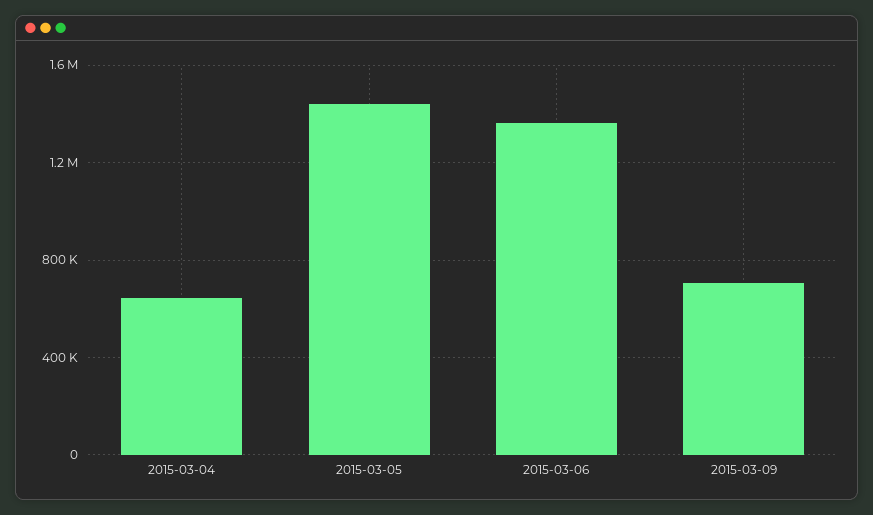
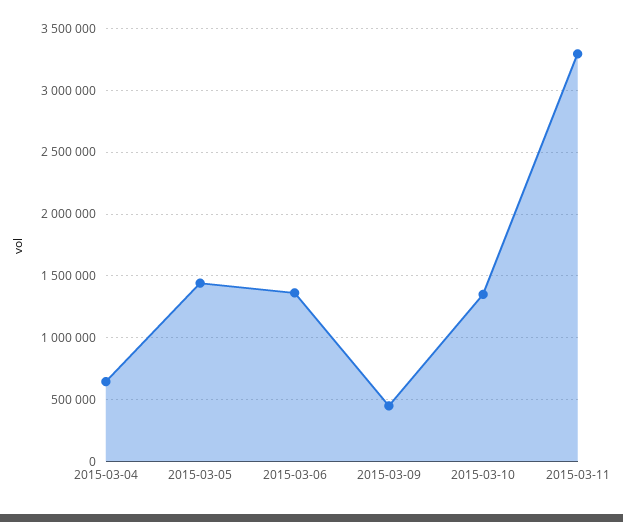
2015-03-09: 700000 -> 450000
2015-03-10: none -> 1350000
2015-03-11: none -> 3300000

